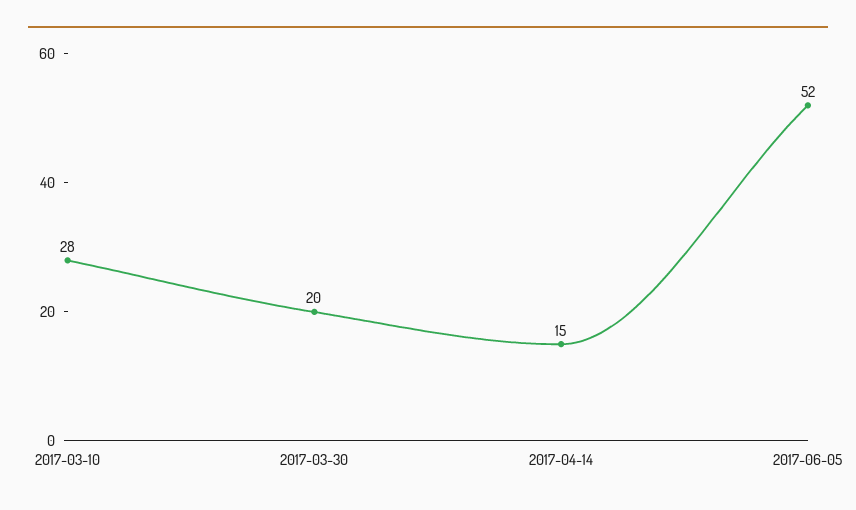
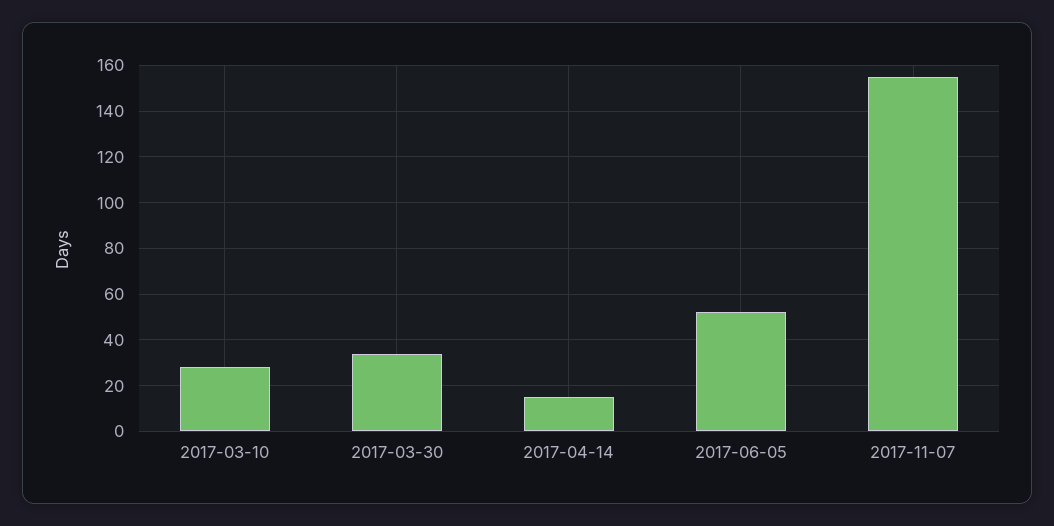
2017-03-30: 20 -> 35
2017-11-07: none -> 155

